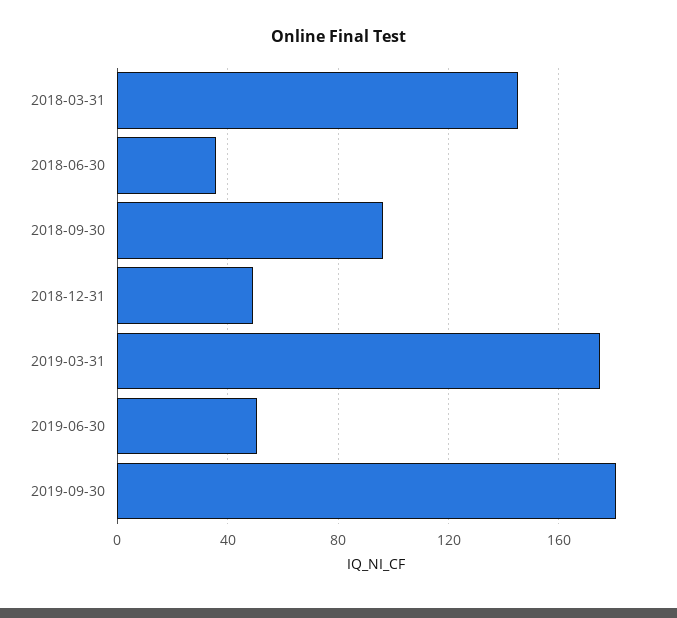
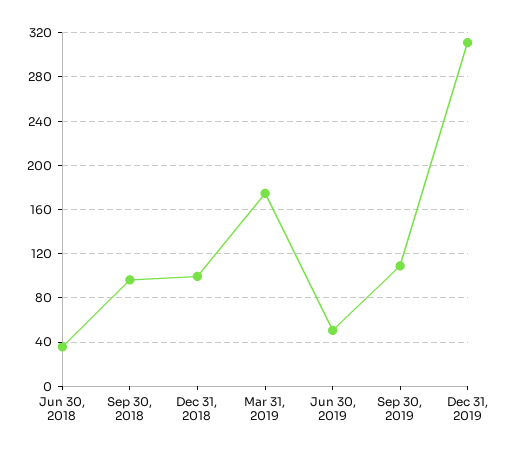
2018-03-31: 145 -> none
2018-12-31: 50 -> 100
2019-09-30: 180 -> 110
Dec 31, 2019: none -> 310

